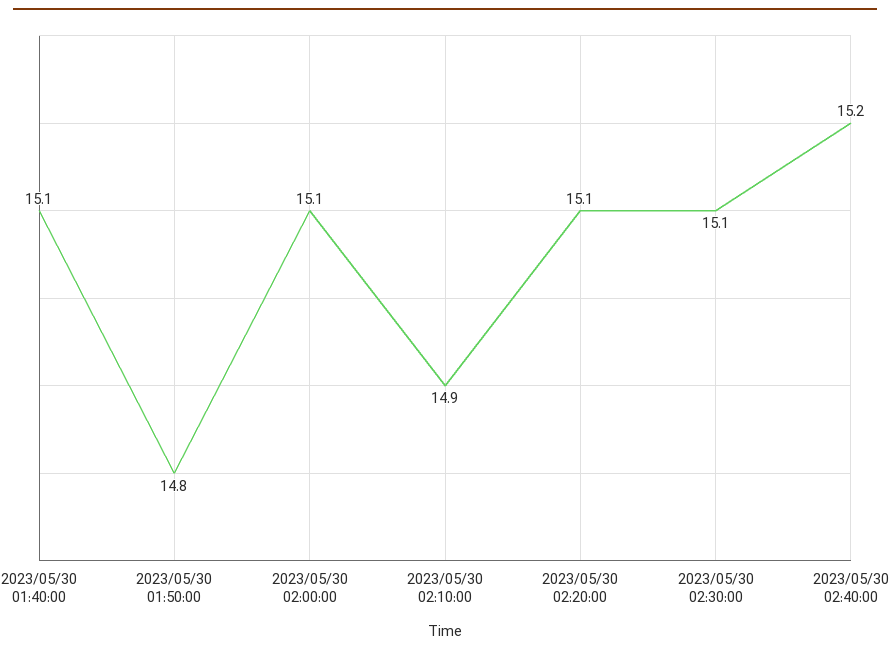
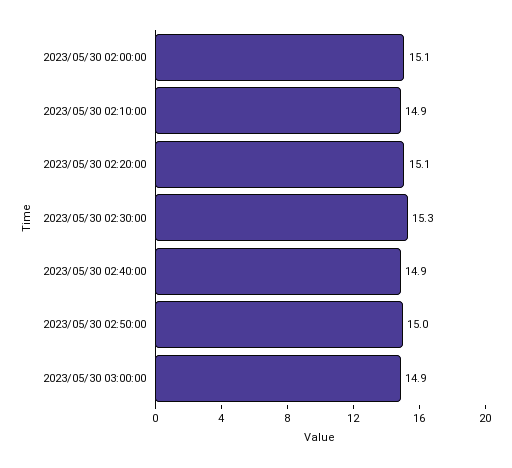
2023/05/30 01:40:00: 15.1 -> none
2023/05/30 01:50:00: 14.8 -> none
2023/05/30 02:30:00: 15.1 -> 15.3
2023/05/30 02:40:00: 15.2 -> 14.9
2023/05/30 02:50:00: none -> 15
2023/05/30 03:00:00: none -> 14.9

